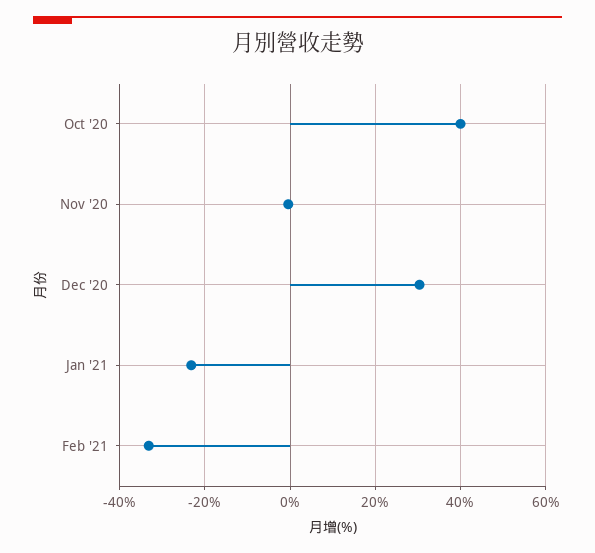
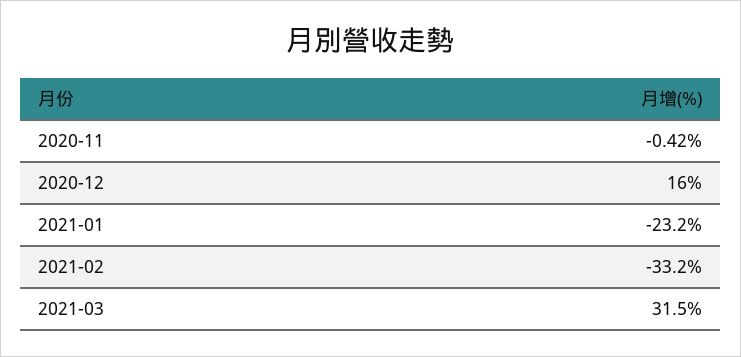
Oct '20: 40 -> none
Dec '20: 30 -> 16
2021-03: none -> 31.5

